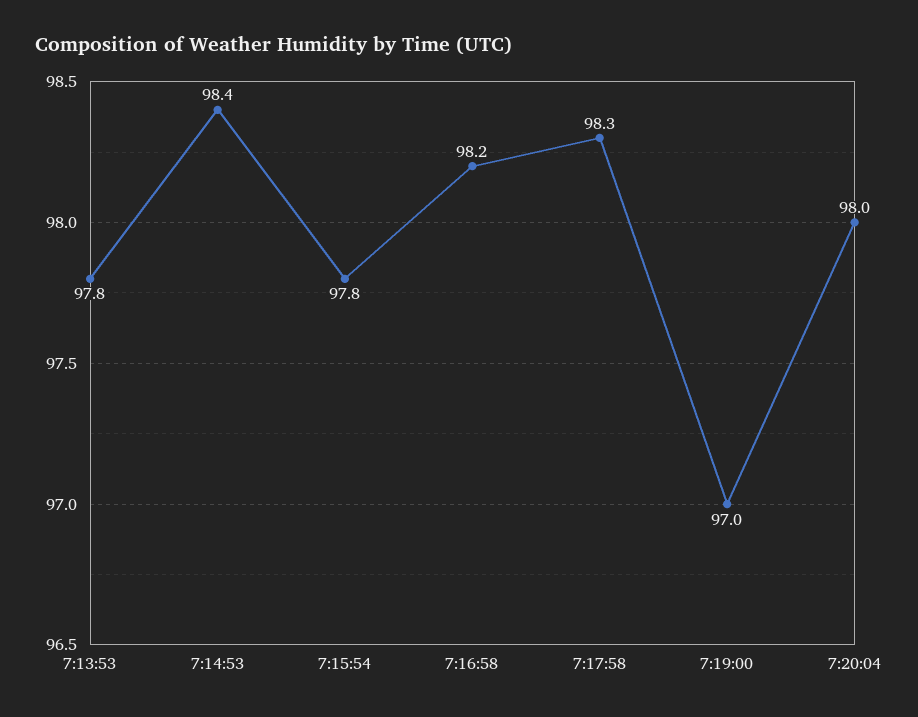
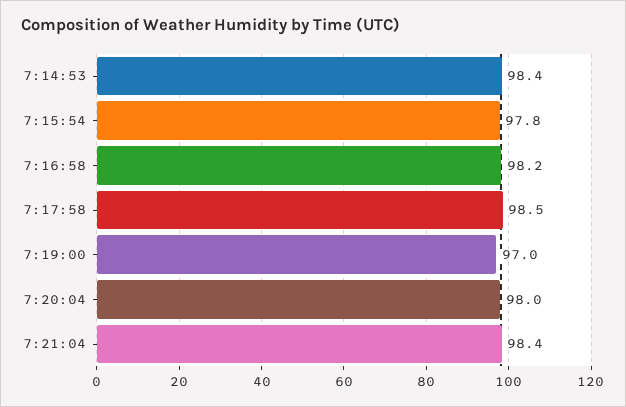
7:13:53: 97.8 -> none
7:17:58: 98.3 -> 98.5
7:21:04: none -> 98.4

